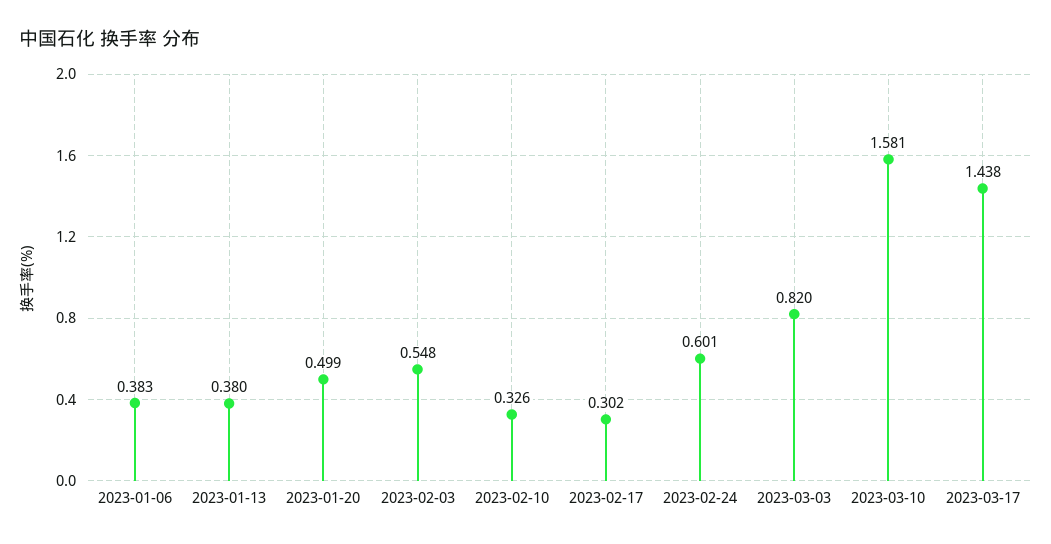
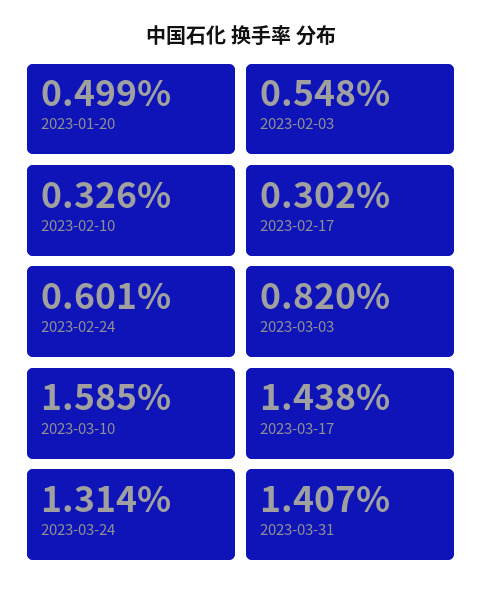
2023-01-06: 0.383 -> none
2023-01-13: 0.38 -> none
2023-03-10: 1.581 -> 1.585
2023-03-24: none -> 1.314
2023-03-31: none -> 1.407

